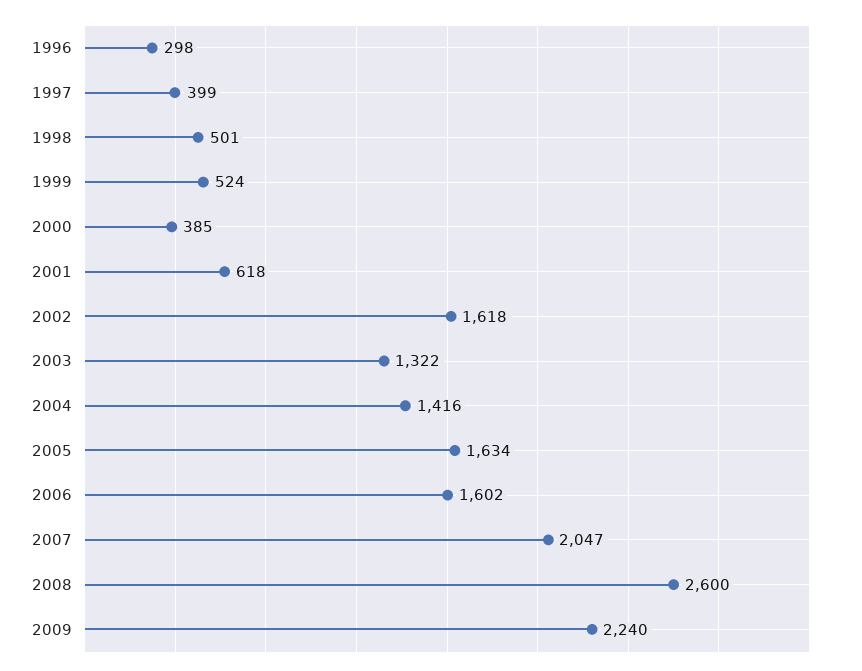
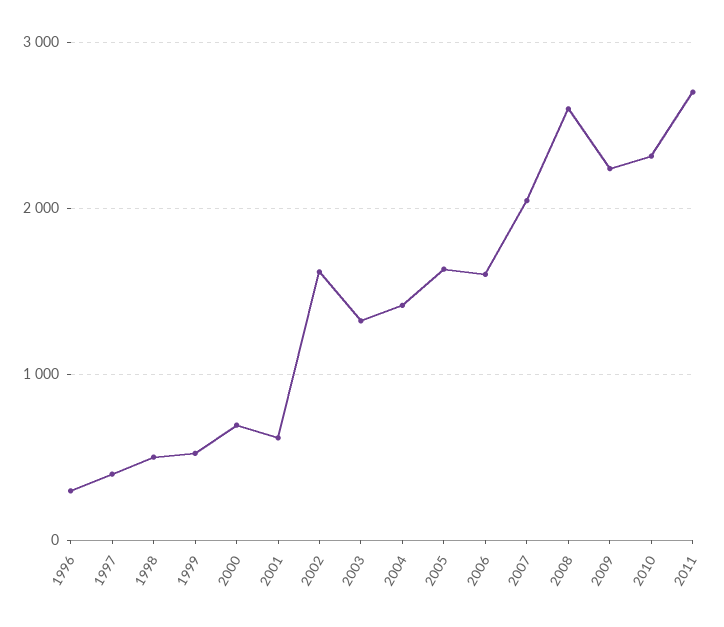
2000: 385 -> 700
2010: none -> 2300
2011: none -> 2700

